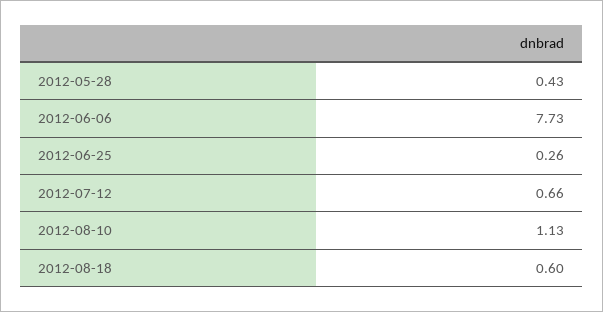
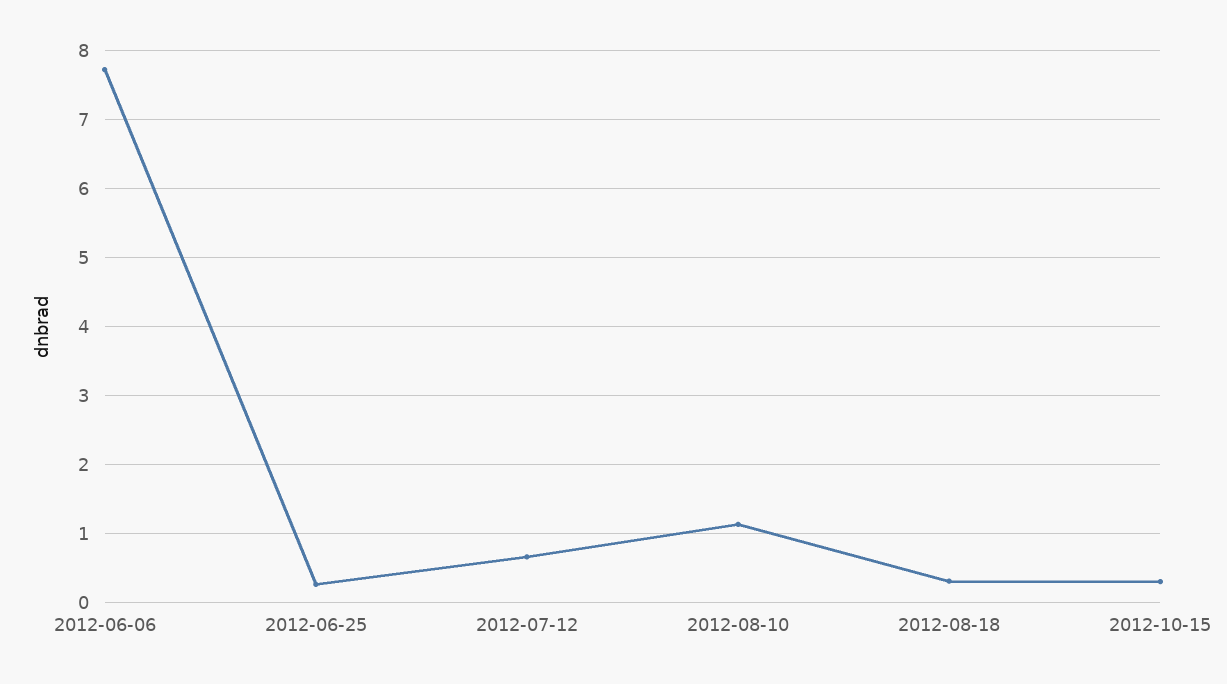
2012-05-28: 0.43 -> none
2012-08-18: 0.6 -> 0.3
2012-10-15: none -> 0.3

